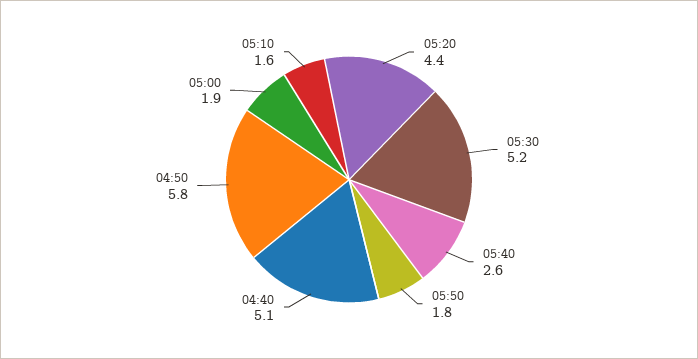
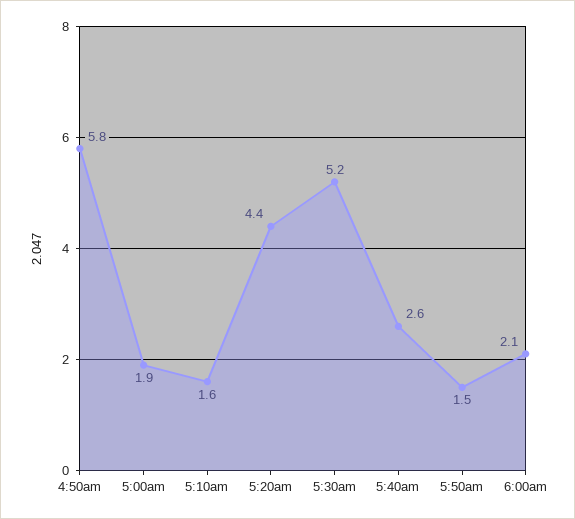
05:50: 1.8 -> 1.5
04:40: 5.1 -> none
6:00am: none -> 2.1

